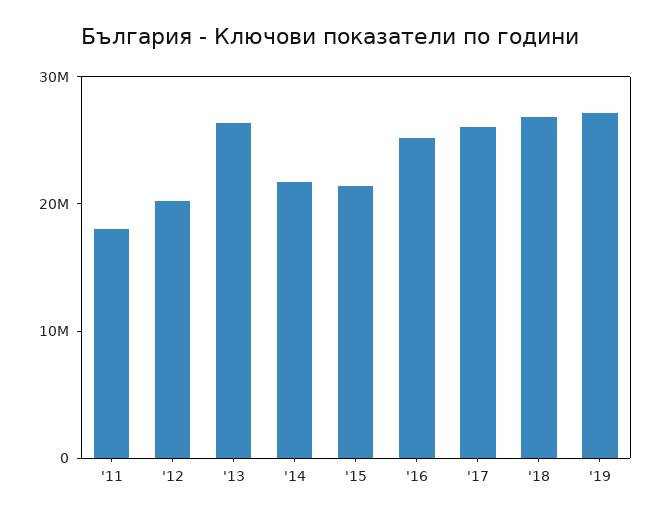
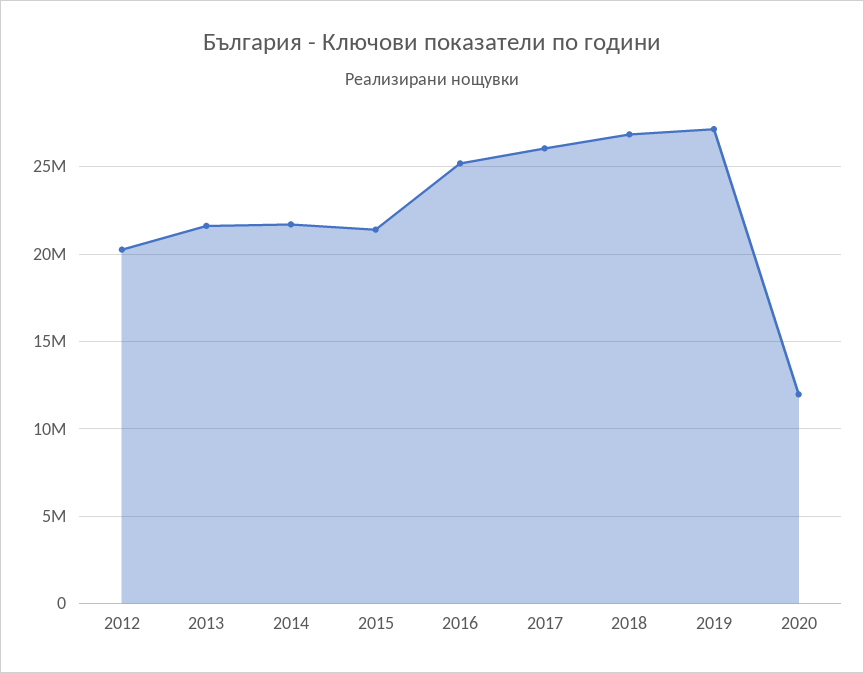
'11: 18000000 -> none
'13: 26000000 -> 21500000
2020: none -> 12000000

